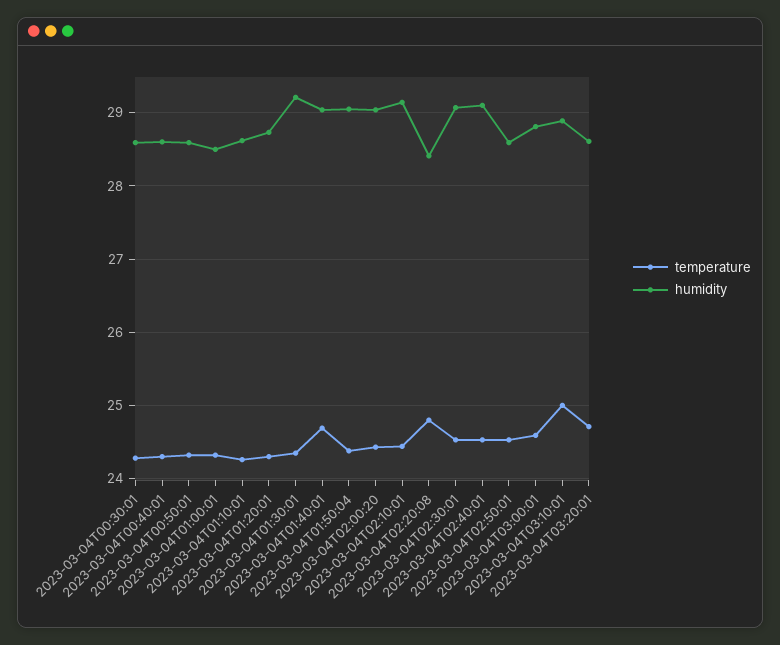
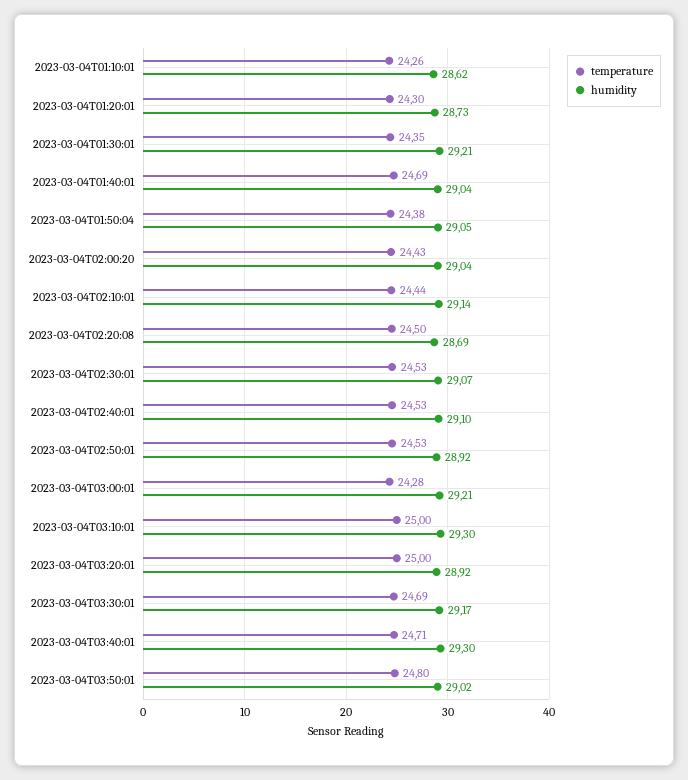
temperature, 2023-03-04T00:30:01: 24.3 -> none
humidity, 2023-03-04T00:30:01: 28.6 -> none
temperature, 2023-03-04T00:40:01: 24.3 -> none
humidity, 2023-03-04T00:40:01: 28.6 -> none
temperature, 2023-03-04T00:50:01: 24.3 -> none
humidity, 2023-03-04T00:50:01: 28.6 -> none
temperature, 2023-03-04T01:00:01: 24.3 -> none
humidity, 2023-03-04T01:00:01: 28.5 -> none
temperature, 2023-03-04T02:20:08: 24.8 -> 24.5
humidity, 2023-03-04T02:20:08: 28.4 -> 28.69
humidity, 2023-03-04T02:50:01: 28.6 -> 28.92
temperature, 2023-03-04T03:00:01: 24.6 -> 24.28
humidity, 2023-03-04T03:00:01: 28.8 -> 29.21
humidity, 2023-03-04T03:10:01: 28.9 -> 29.3
temperature, 2023-03-04T03:20:01: 24.7 -> 25
humidity, 2023-03-04T03:20:01: 28.6 -> 28.92
temperature, 2023-03-04T03:30:01: none -> 24.69
humidity, 2023-03-04T03:30:01: none -> 29.17
temperature, 2023-03-04T03:40:01: none -> 24.71
humidity, 2023-03-04T03:40:01: none -> 29.3
temperature, 2023-03-04T03:50:01: none -> 24.8
humidity, 2023-03-04T03:50:01: none -> 29.02

